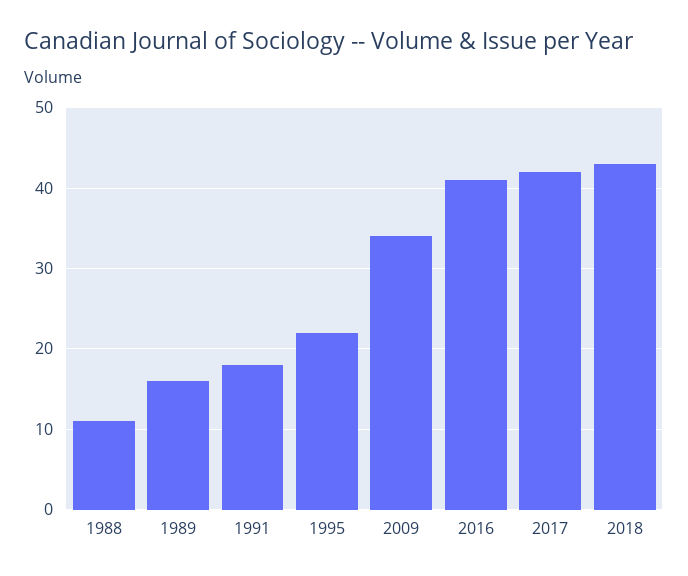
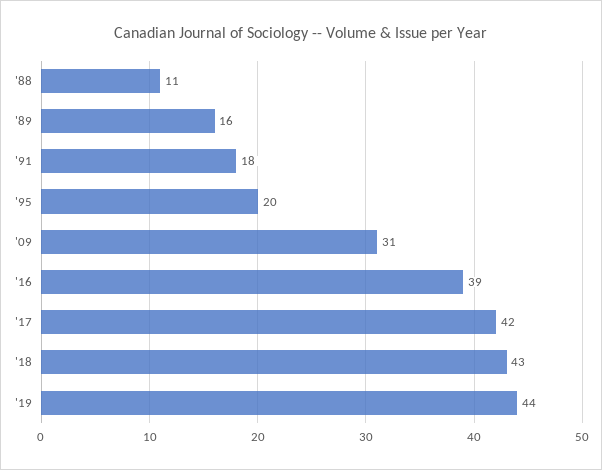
1995: 22 -> 20
2009: 34 -> 31
2016: 41 -> 39
'19: none -> 44

